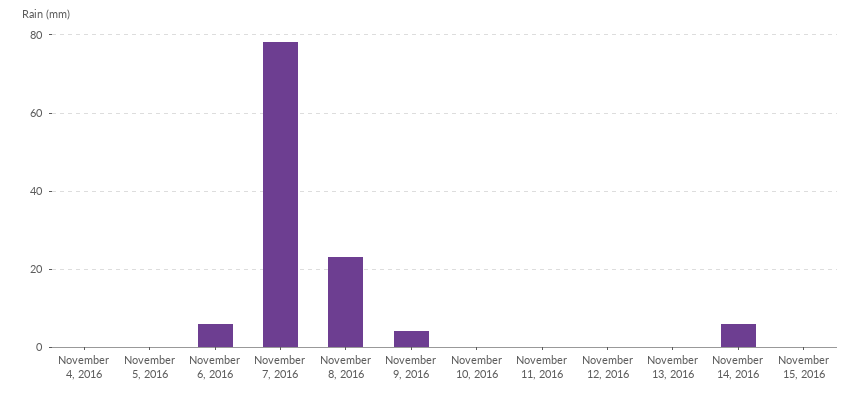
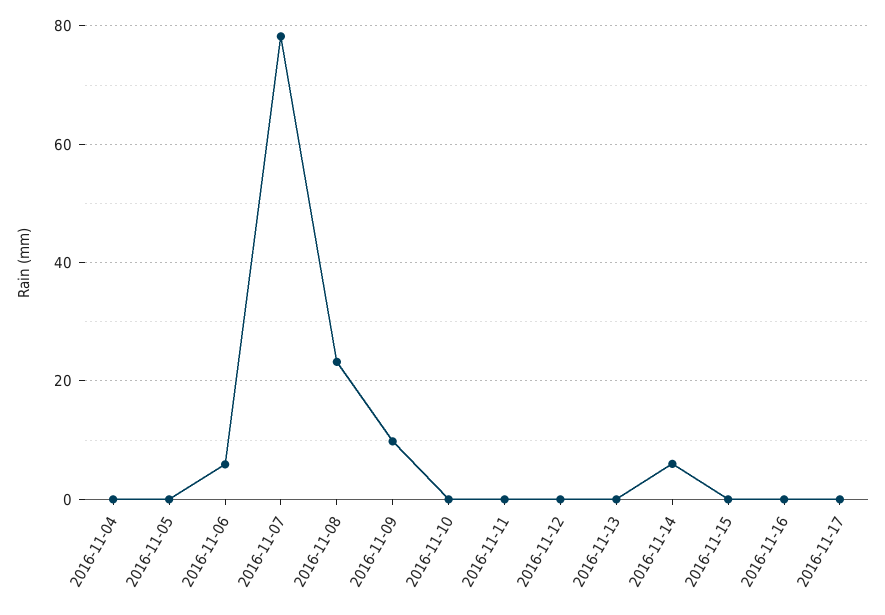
November 9, 2016: 4 -> 10
2016-11-16: none -> 0
2016-11-17: none -> 0

